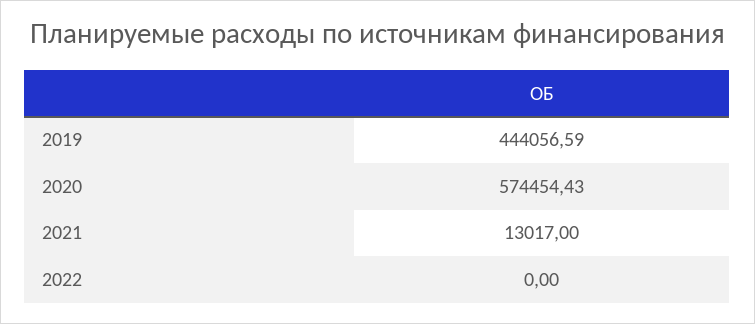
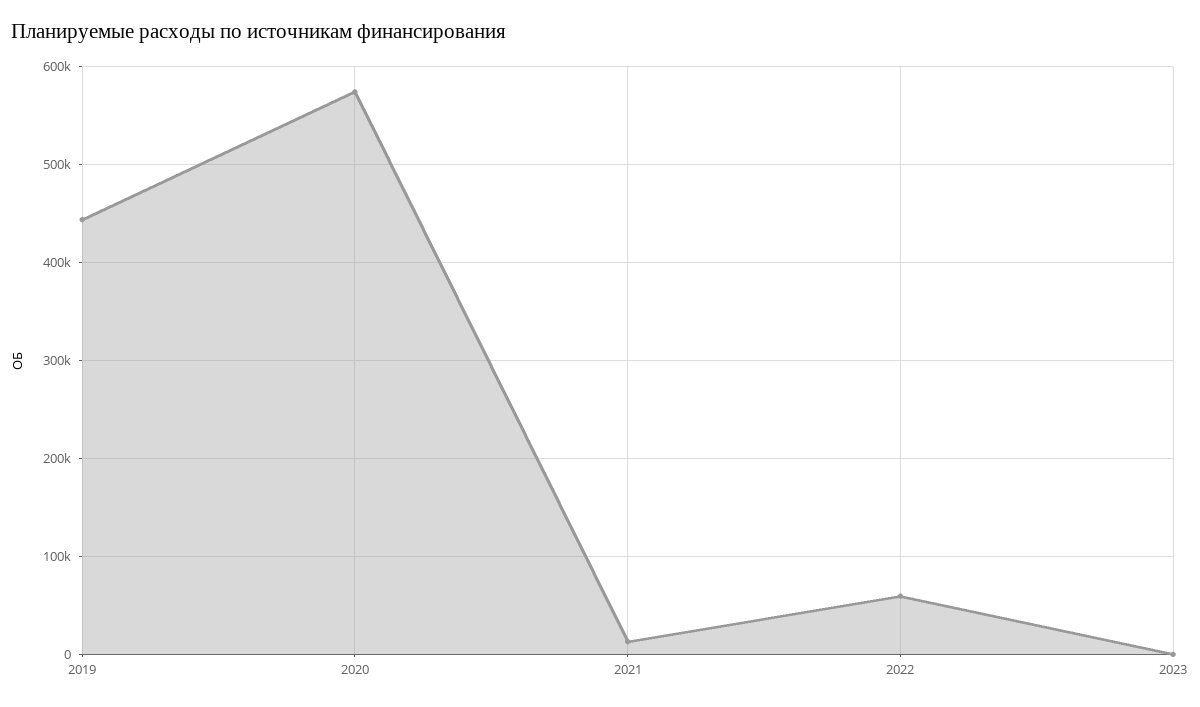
2022: 0 -> 60000
2023: none -> 0

